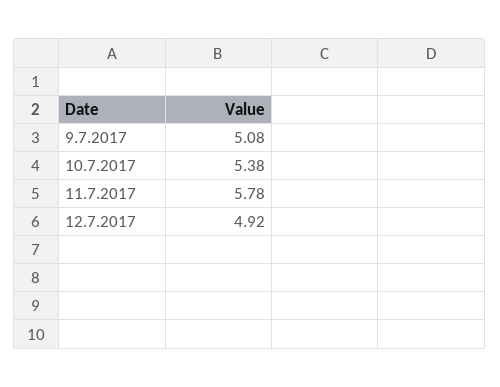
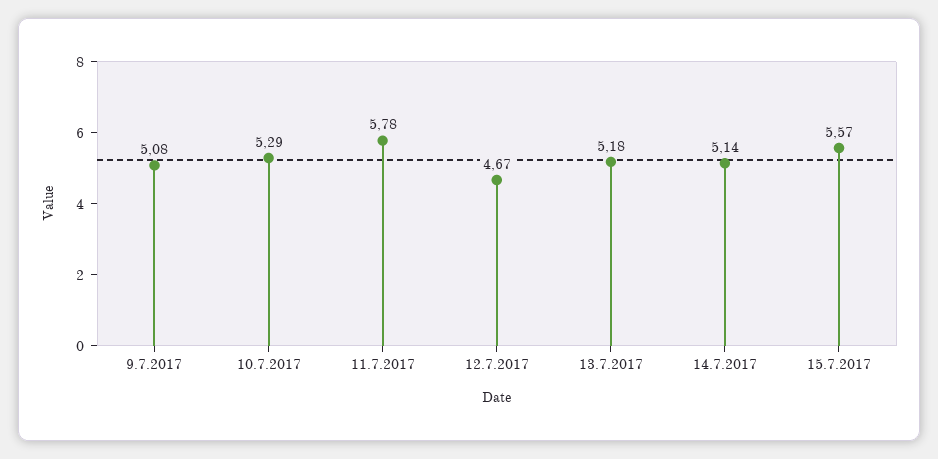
10.7.2017: 5.38 -> 5.29
12.7.2017: 4.92 -> 4.67
13.7.2017: none -> 5.18
14.7.2017: none -> 5.14
15.7.2017: none -> 5.57

